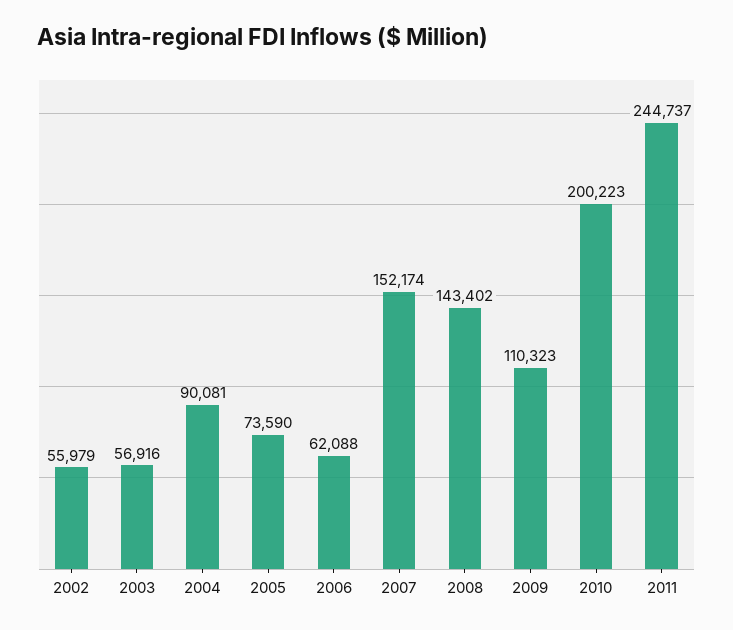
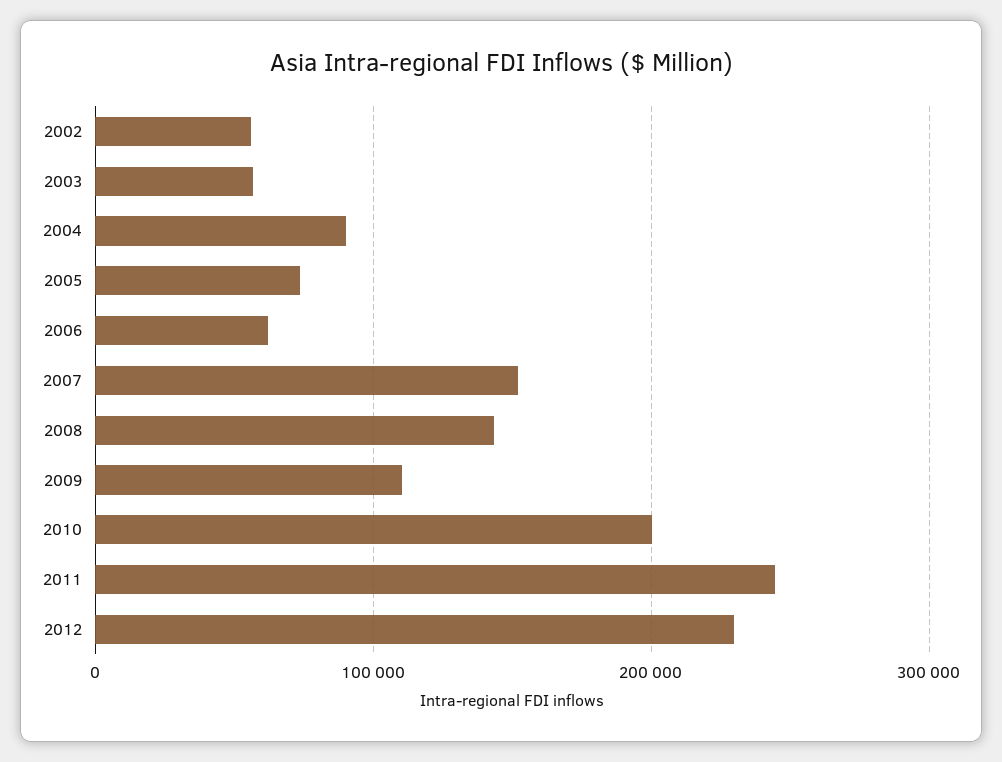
2012: none -> 230000

